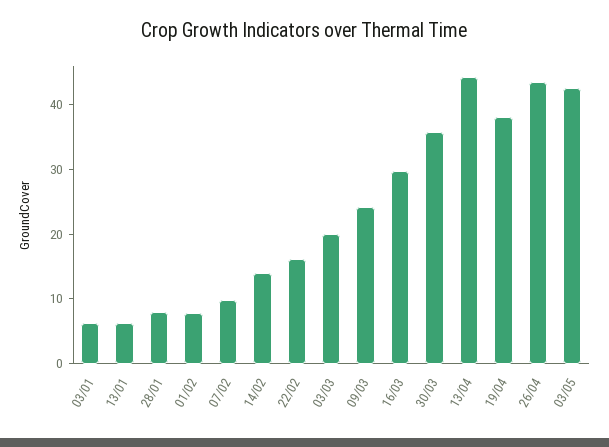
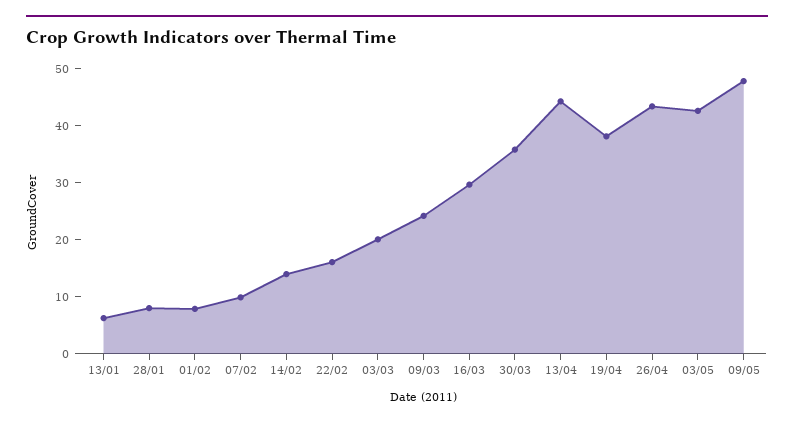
03/01: 6 -> none
09/05: none -> 48

